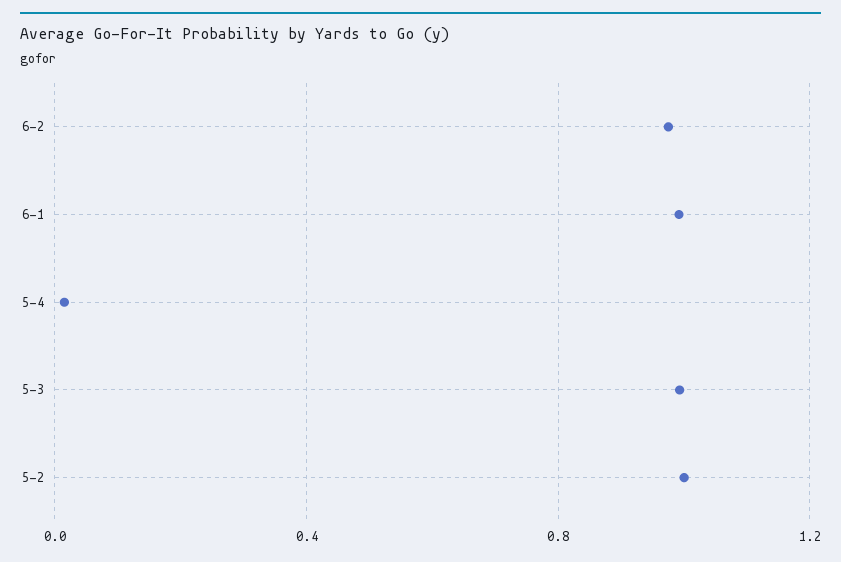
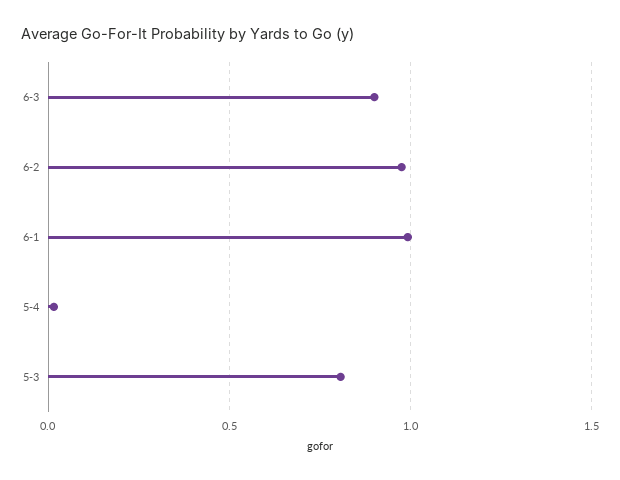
5-3: 1 -> 0.8
5-2: 1 -> none
6-3: none -> 0.9

